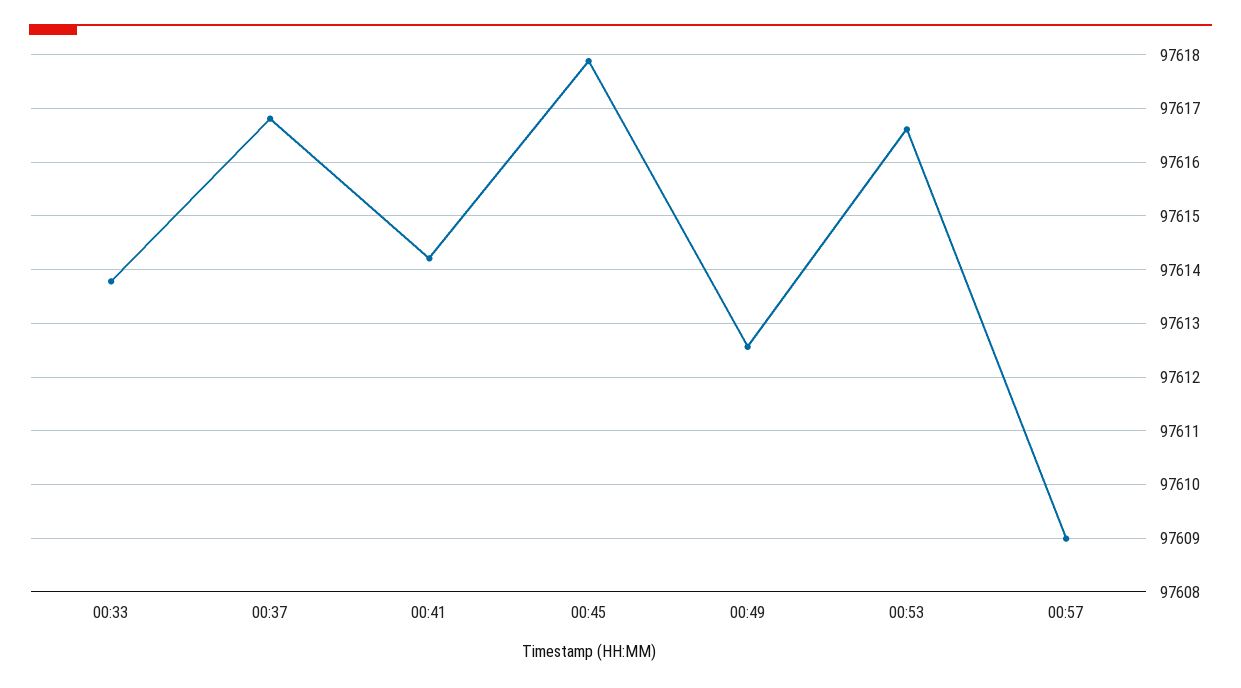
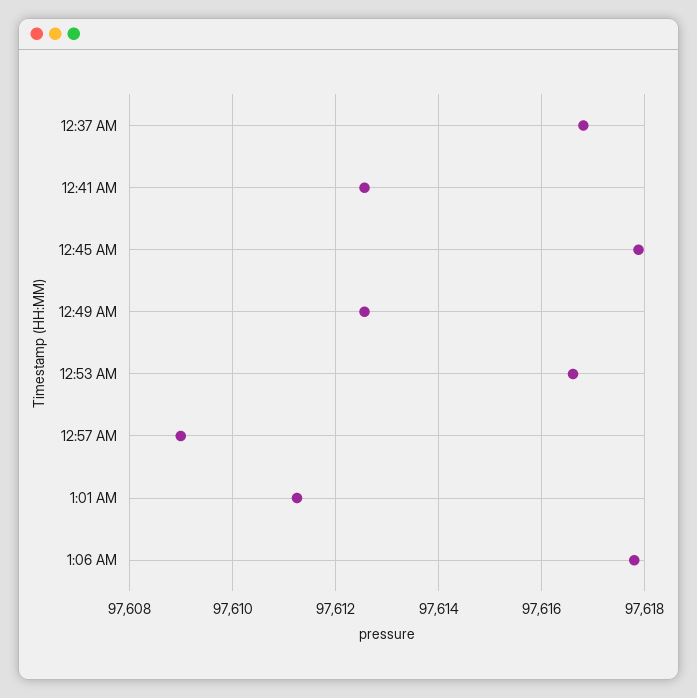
00:33: 97613.8 -> none
00:41: 97614.2 -> 97612.6
1:01 AM: none -> 97611.2
1:06 AM: none -> 97617.8

